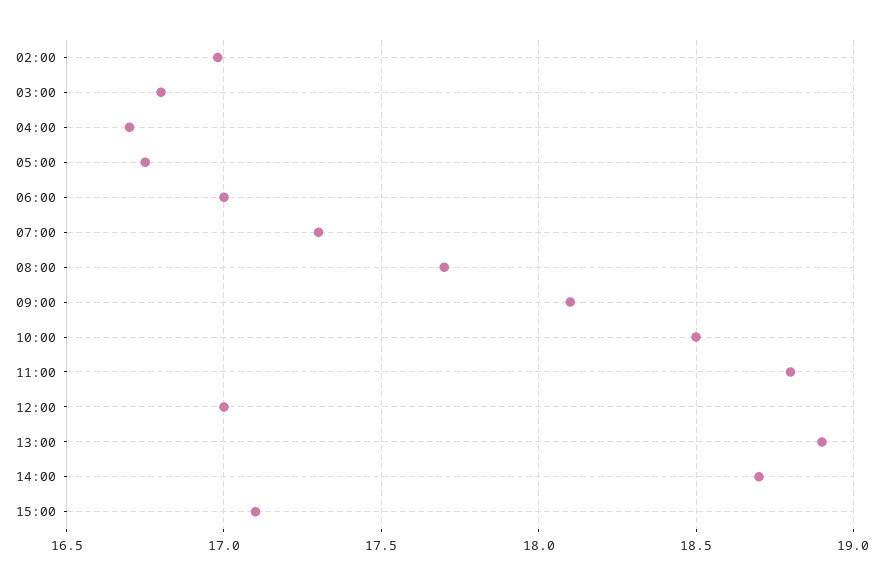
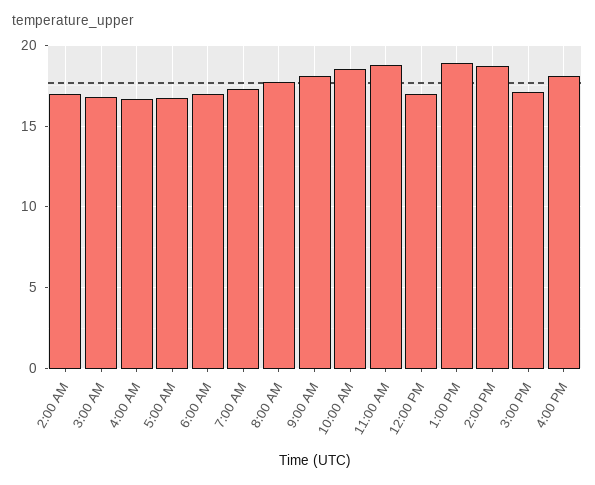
4:00 PM: none -> 18

